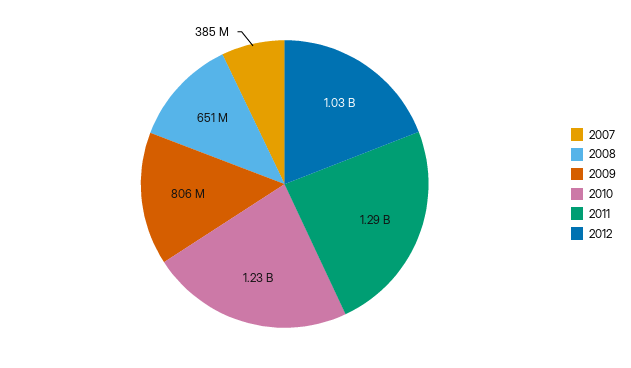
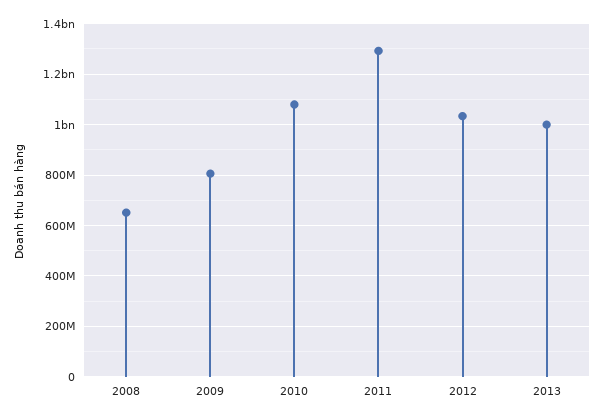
2007: 385000000 -> none
2010: 1230000000 -> 1075000000
2013: none -> 1000000000

